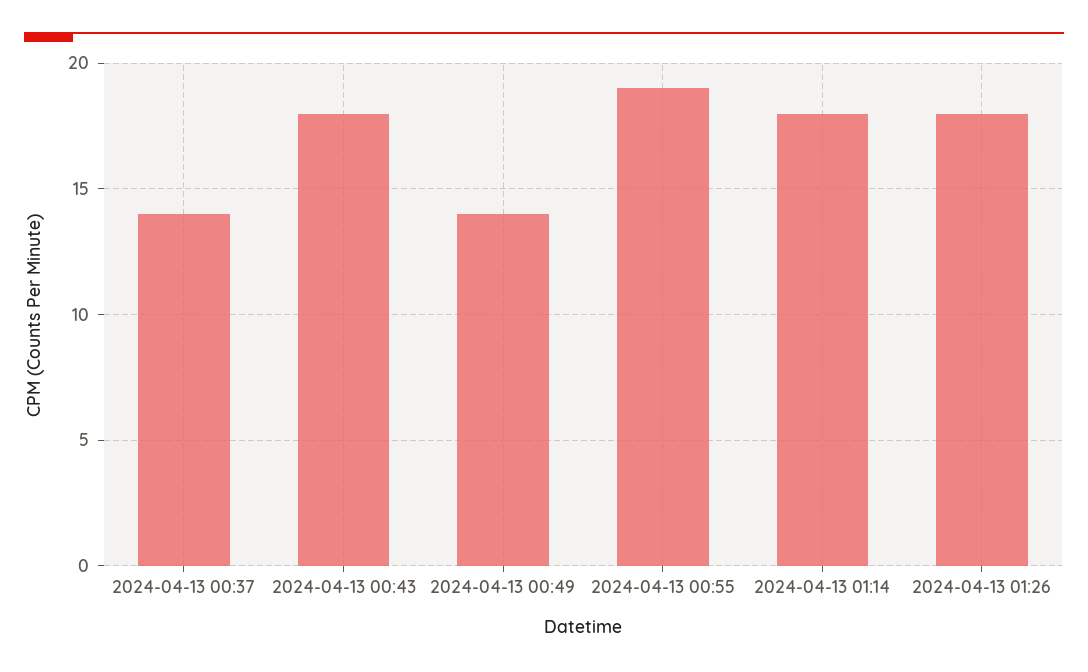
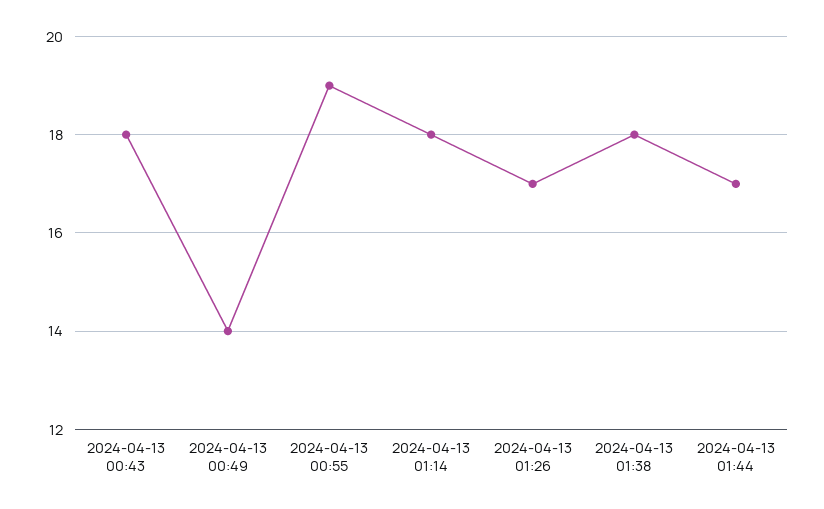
2024-04-13 00:37: 14 -> none
2024-04-13 01:26: 18 -> 17
2024-04-13 01:38: none -> 18
2024-04-13 01:44: none -> 17

